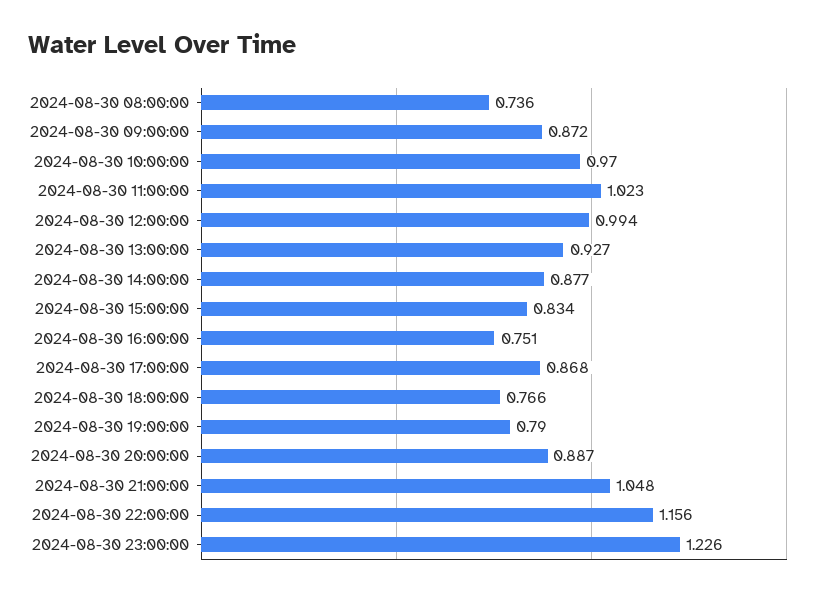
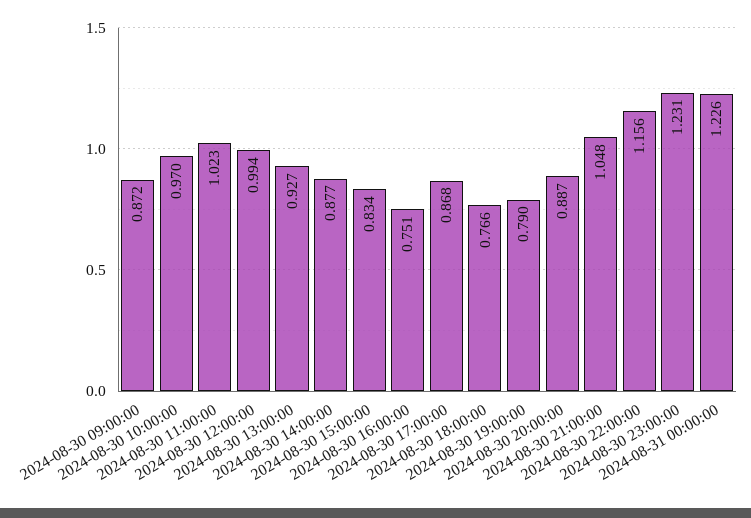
2024-08-30 08:00:00: 0.736 -> none
2024-08-30 23:00:00: 1.226 -> 1.231
2024-08-31 00:00:00: none -> 1.226

